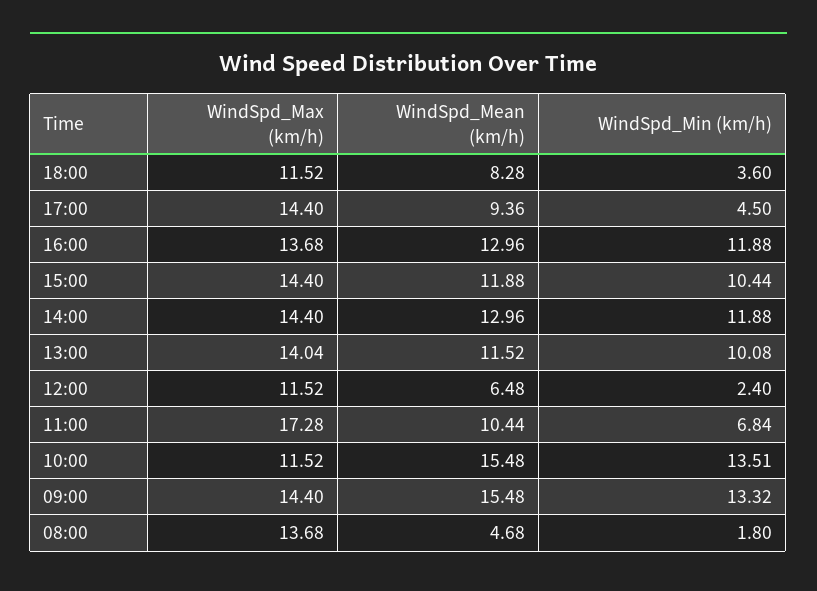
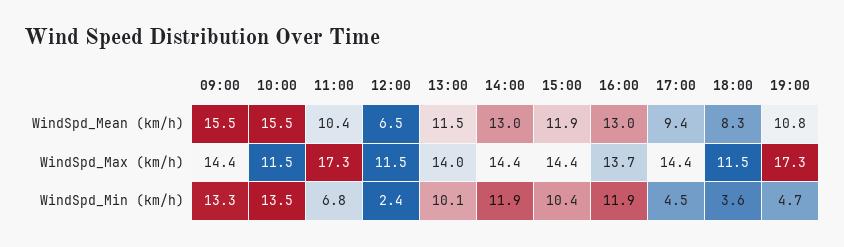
WindSpd_Max (km/h), 08:00: 13.68 -> none
WindSpd_Mean (km/h), 08:00: 4.68 -> none
WindSpd_Min (km/h), 08:00: 1.8 -> none
WindSpd_Mean (km/h), 19:00: none -> 10.8
WindSpd_Max (km/h), 19:00: none -> 17.3
WindSpd_Min (km/h), 19:00: none -> 4.7

